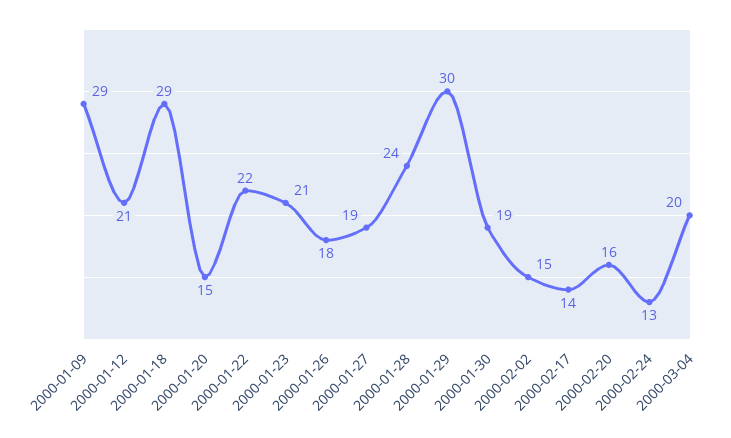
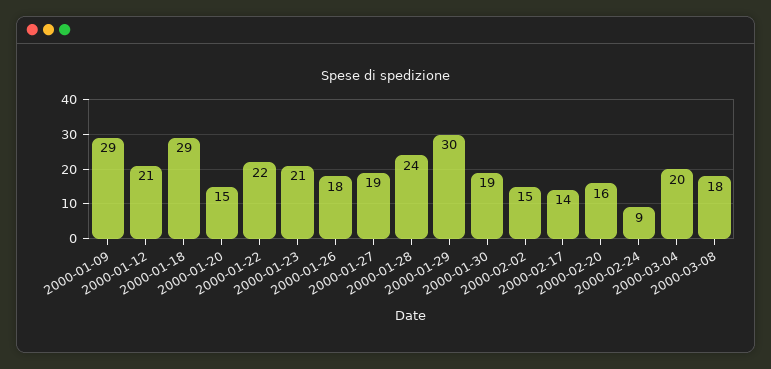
2000-02-24: 13 -> 9
2000-03-08: none -> 18

